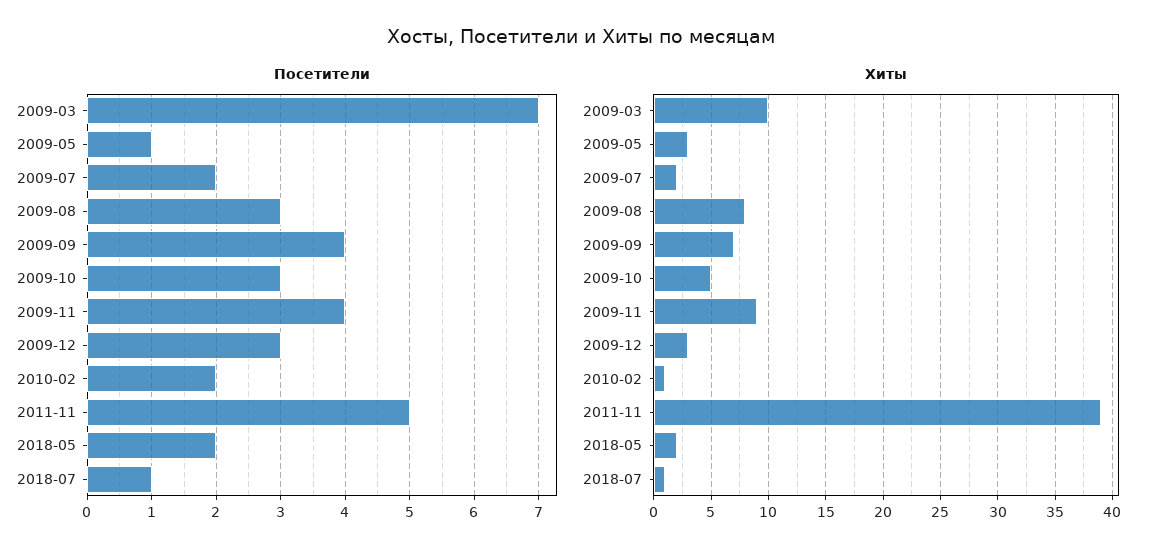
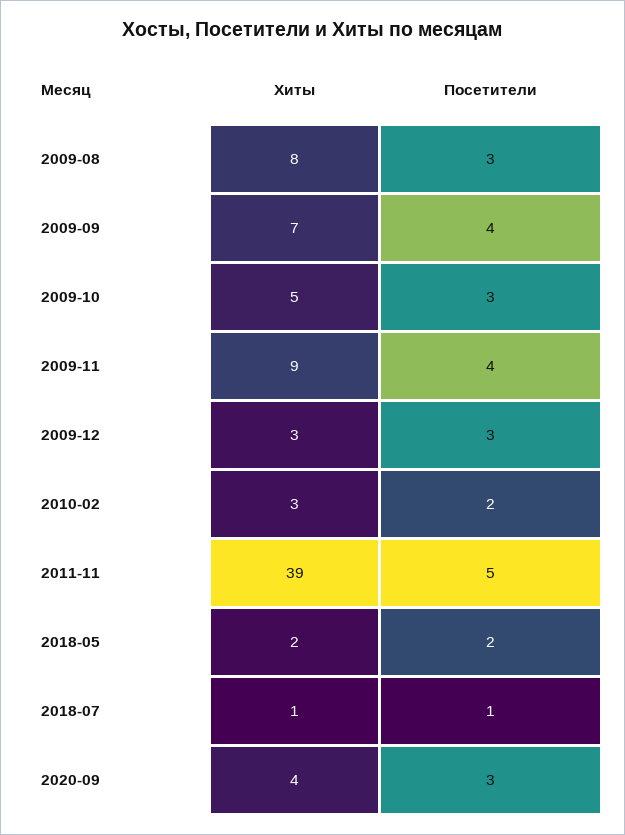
Посетители, 2009-03: 7 -> none
Посетители, 2009-05: 1 -> none
Посетители, 2009-07: 2 -> none
Хиты, 2009-03: 10 -> none
Хиты, 2009-05: 3 -> none
Хиты, 2009-07: 2 -> none
Хиты, 2010-02: 1 -> 3
Хиты, 2020-09: none -> 4
Посетители, 2020-09: none -> 3

